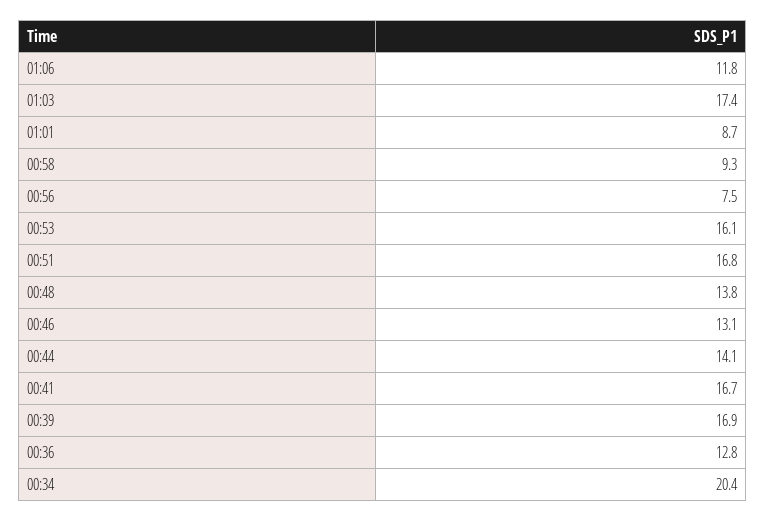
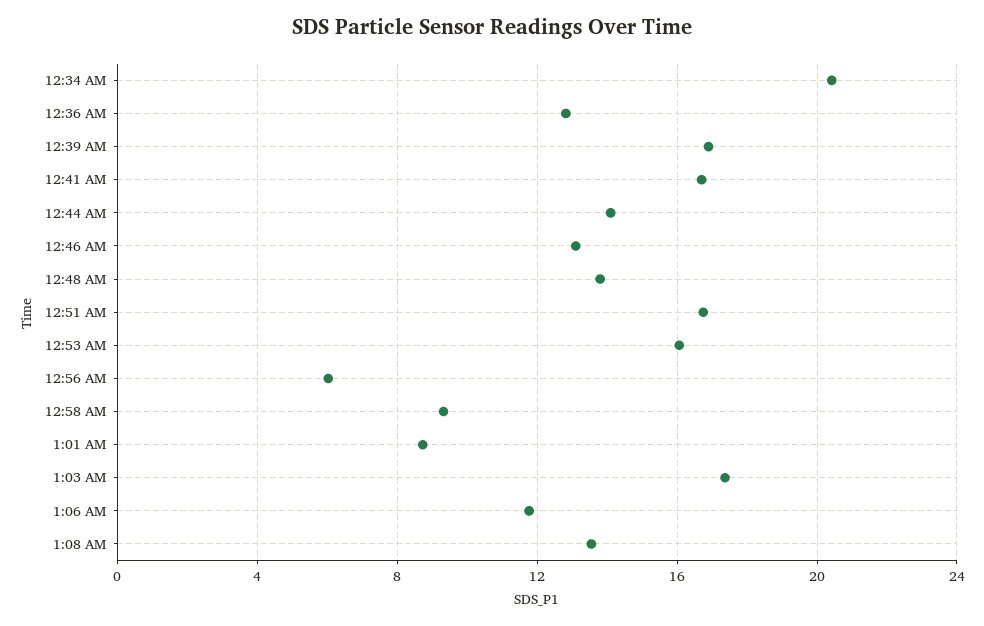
00:56: 7.5 -> 6
1:08 AM: none -> 13.5

